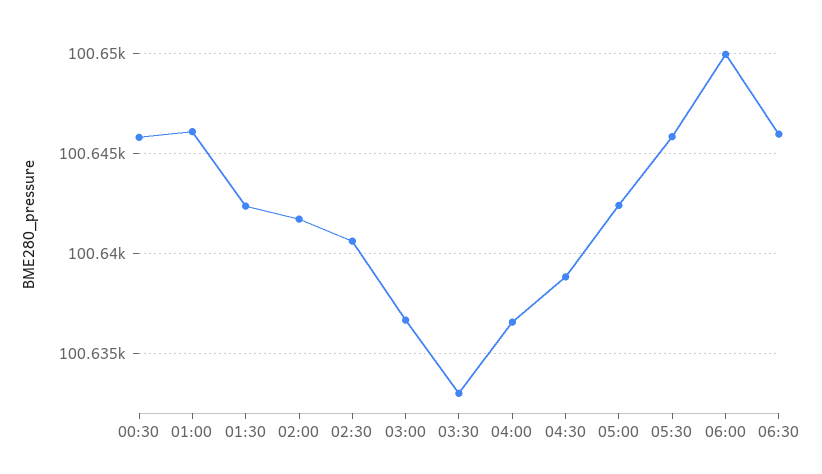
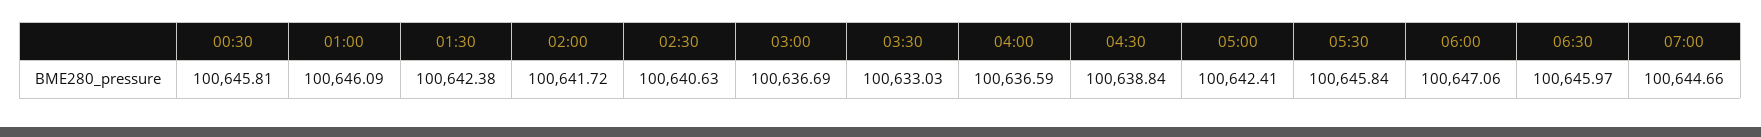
06:00: 100650 -> 100647.06
07:00: none -> 100644.66

